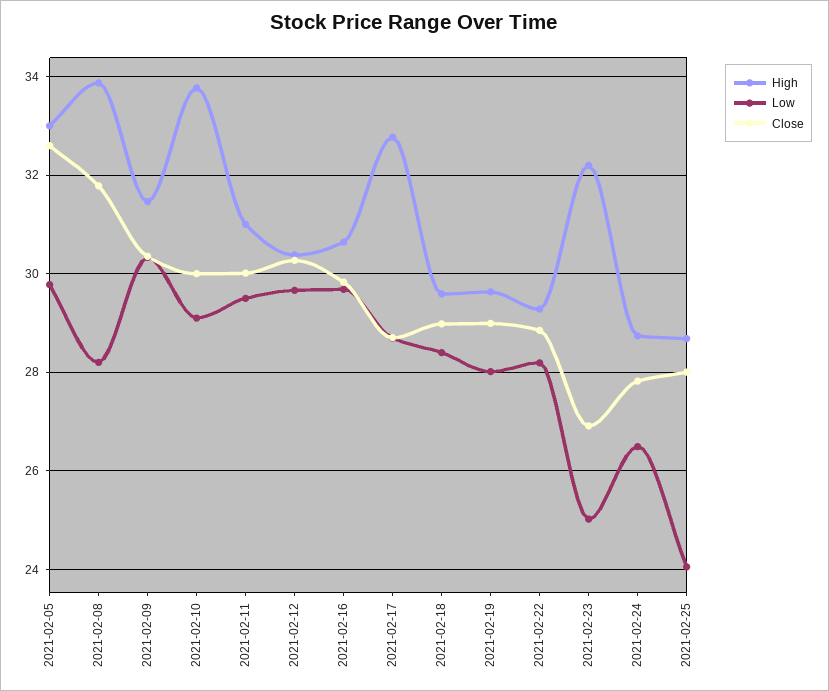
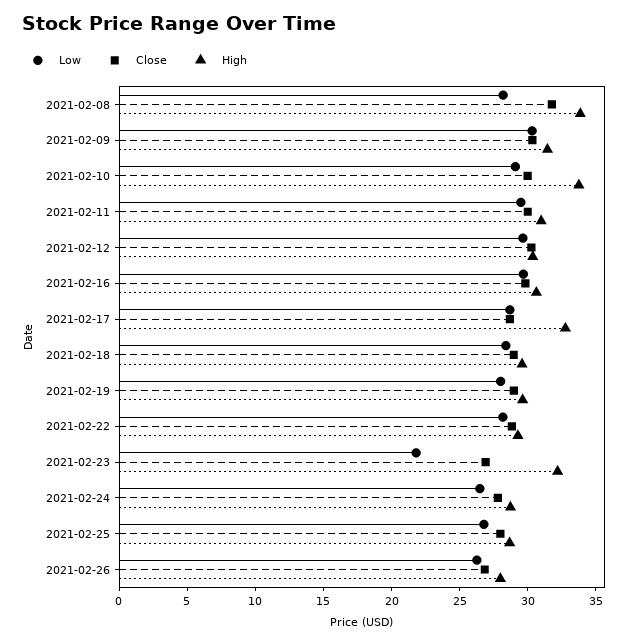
High, 2021-02-05: 33 -> none
Low, 2021-02-05: 29.8 -> none
Close, 2021-02-05: 32.6 -> none
Low, 2021-02-23: 25 -> 22
Low, 2021-02-25: 24 -> 27
Low, 2021-02-26: none -> 26
Close, 2021-02-26: none -> 27
High, 2021-02-26: none -> 28

